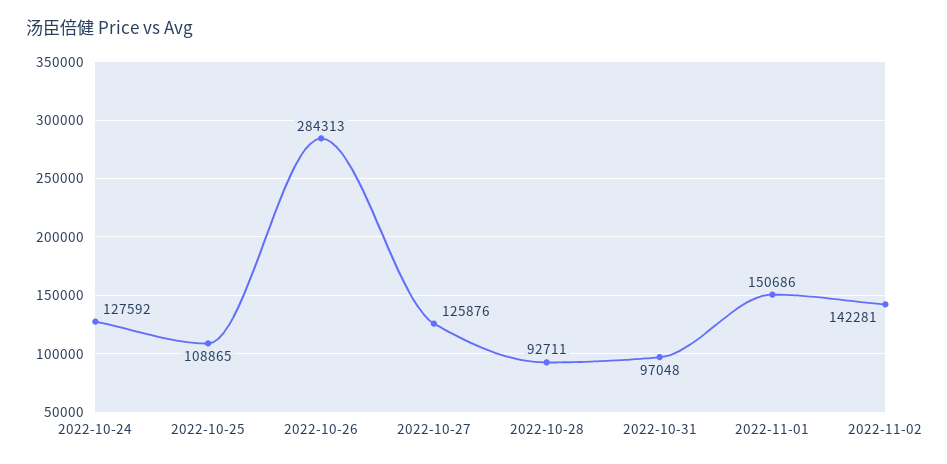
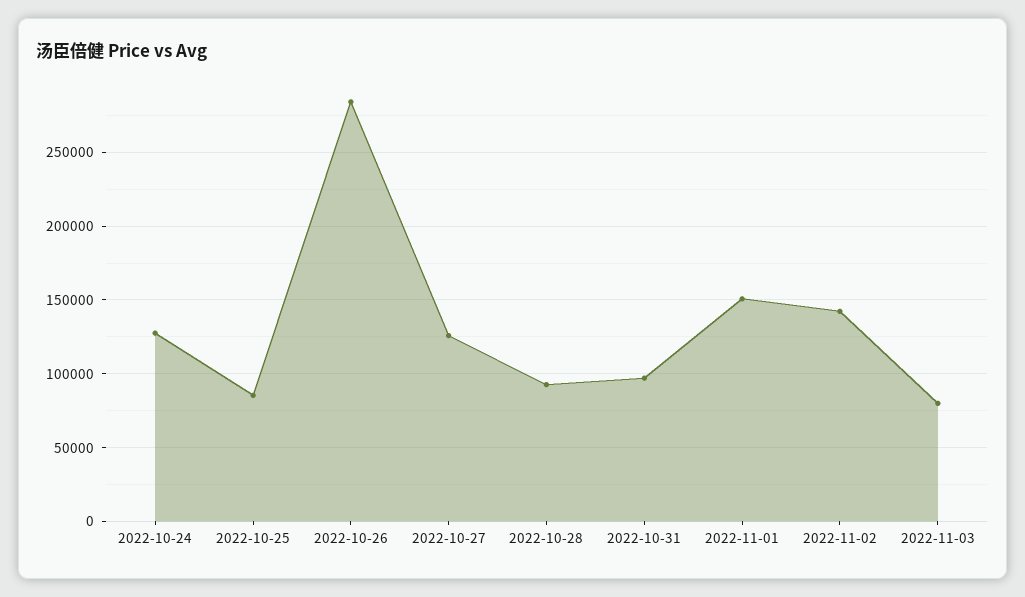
2022-10-25: 108865 -> 85000
2022-11-03: none -> 80000

